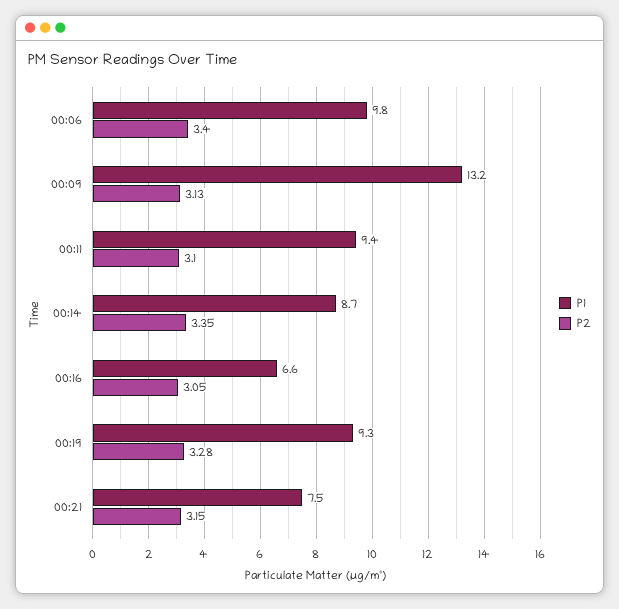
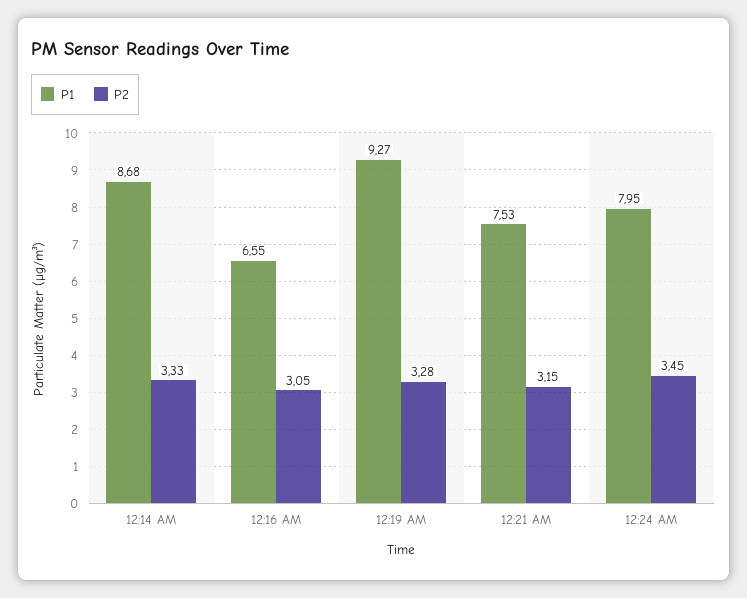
P1, 00:06: 9.8 -> none
P2, 00:06: 3.4 -> none
P1, 00:09: 13.2 -> none
P2, 00:09: 3.13 -> none
P1, 00:11: 9.4 -> none
P2, 00:11: 3.1 -> none
P2, 00:14: 3.35 -> 3.33
P1, 12:24 AM: none -> 7.95
P2, 12:24 AM: none -> 3.45

